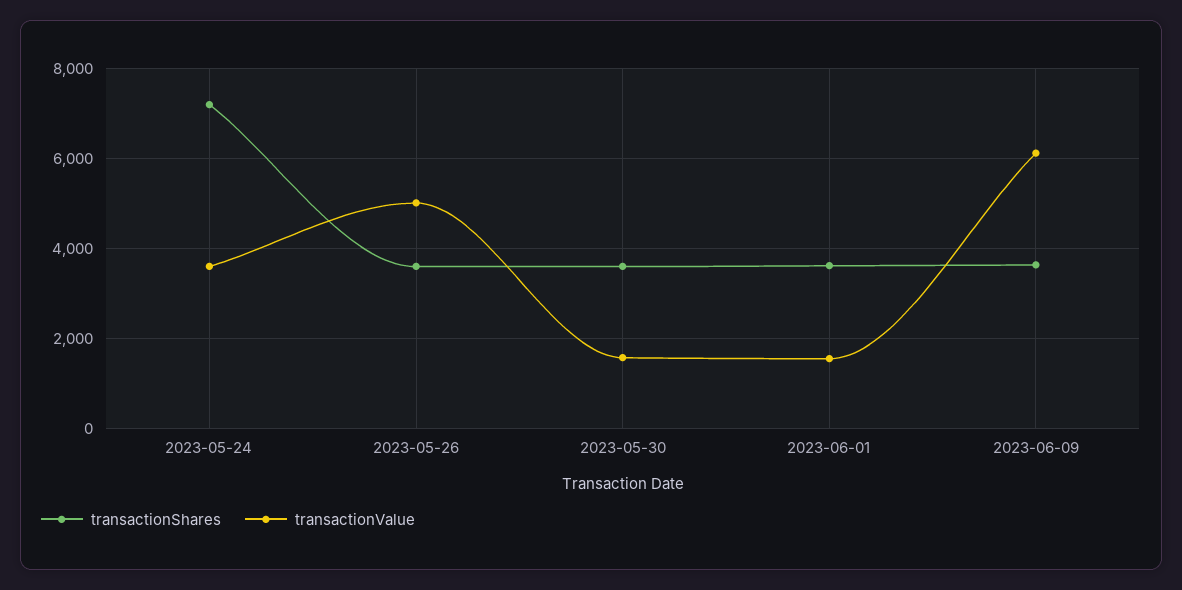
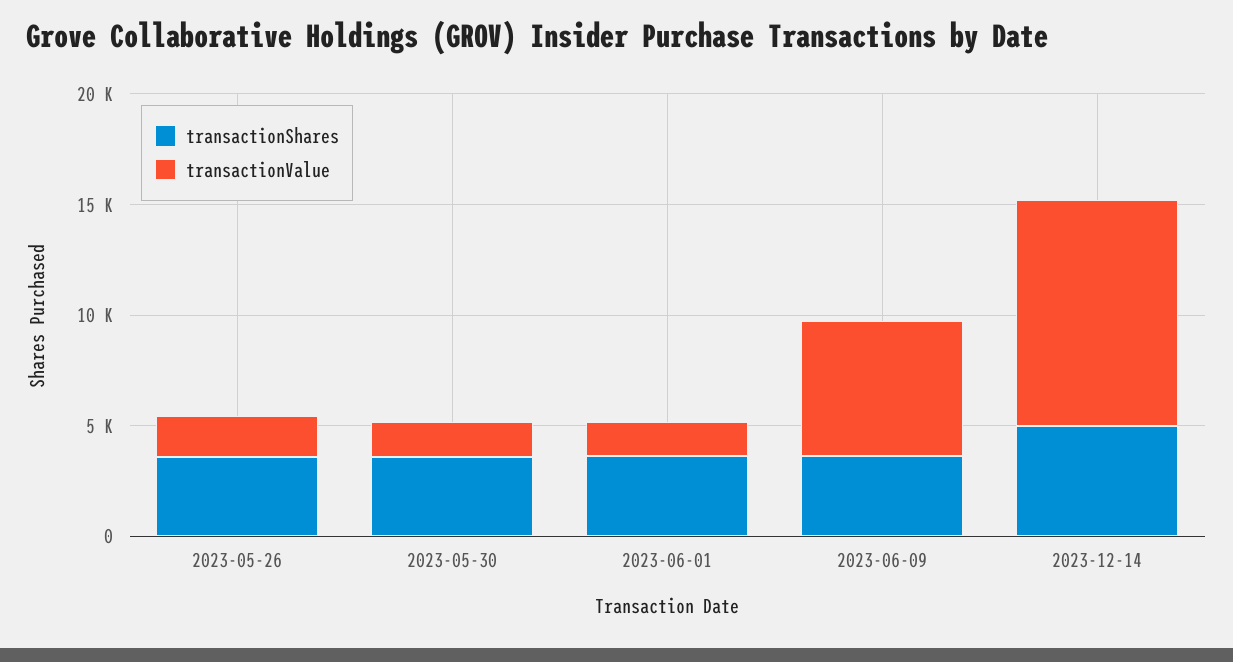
transactionShares, 2023-05-24: 7200 -> none
transactionValue, 2023-05-24: 3600 -> none
transactionValue, 2023-05-26: 5000 -> 2000
transactionShares, 2023-12-14: none -> 5000
transactionValue, 2023-12-14: none -> 10000

